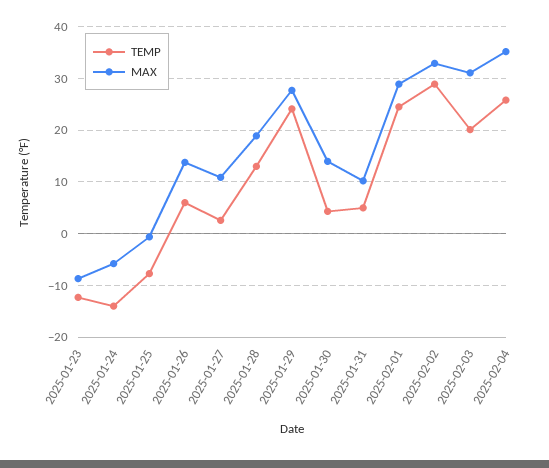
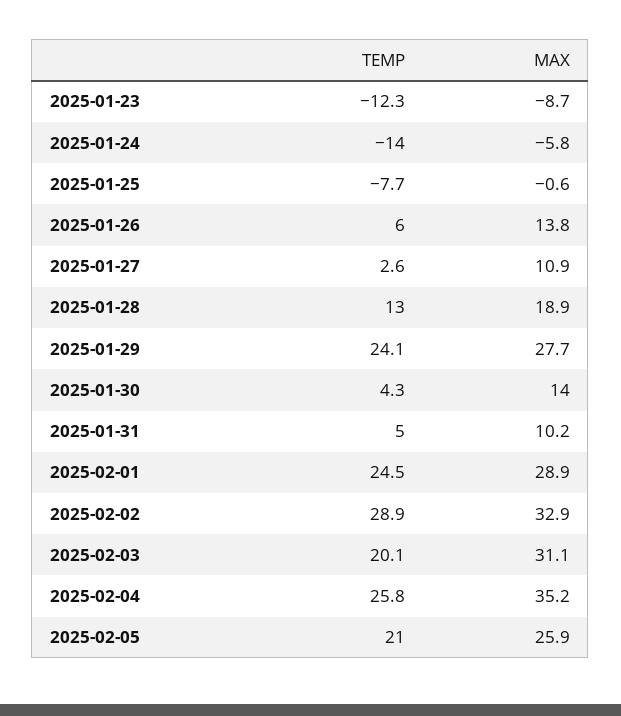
TEMP, 2025-02-05: none -> 21
MAX, 2025-02-05: none -> 25.9

